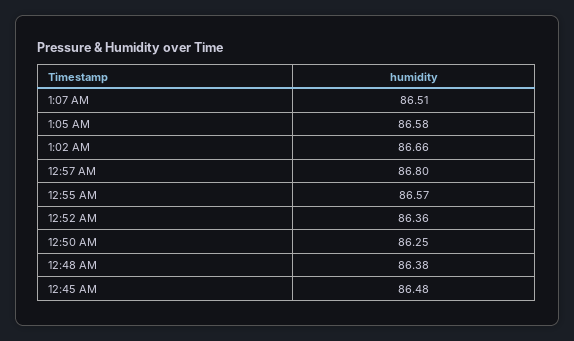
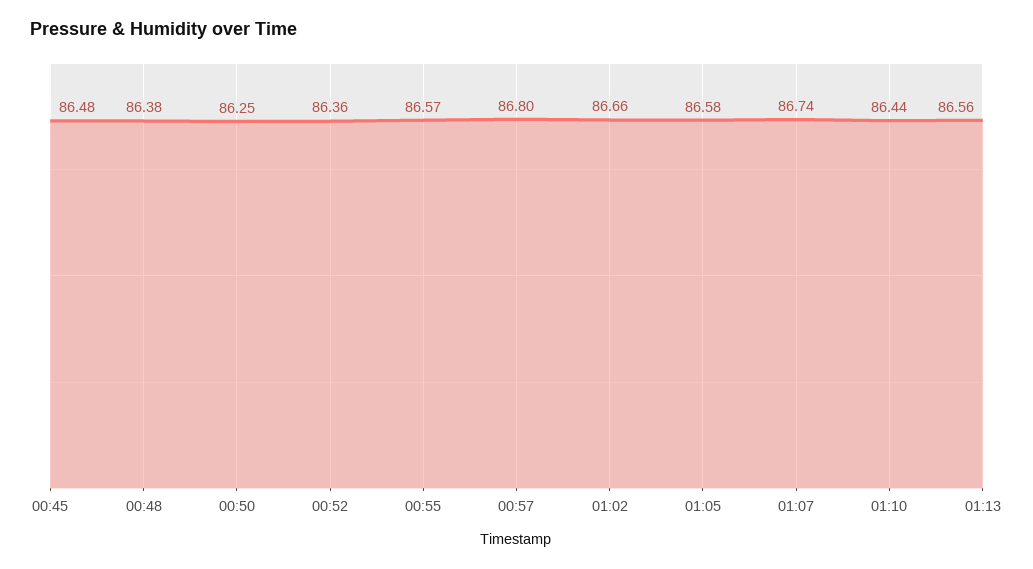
1:07 AM: 86.51 -> 86.74
01:10: none -> 86.44
01:13: none -> 86.56

